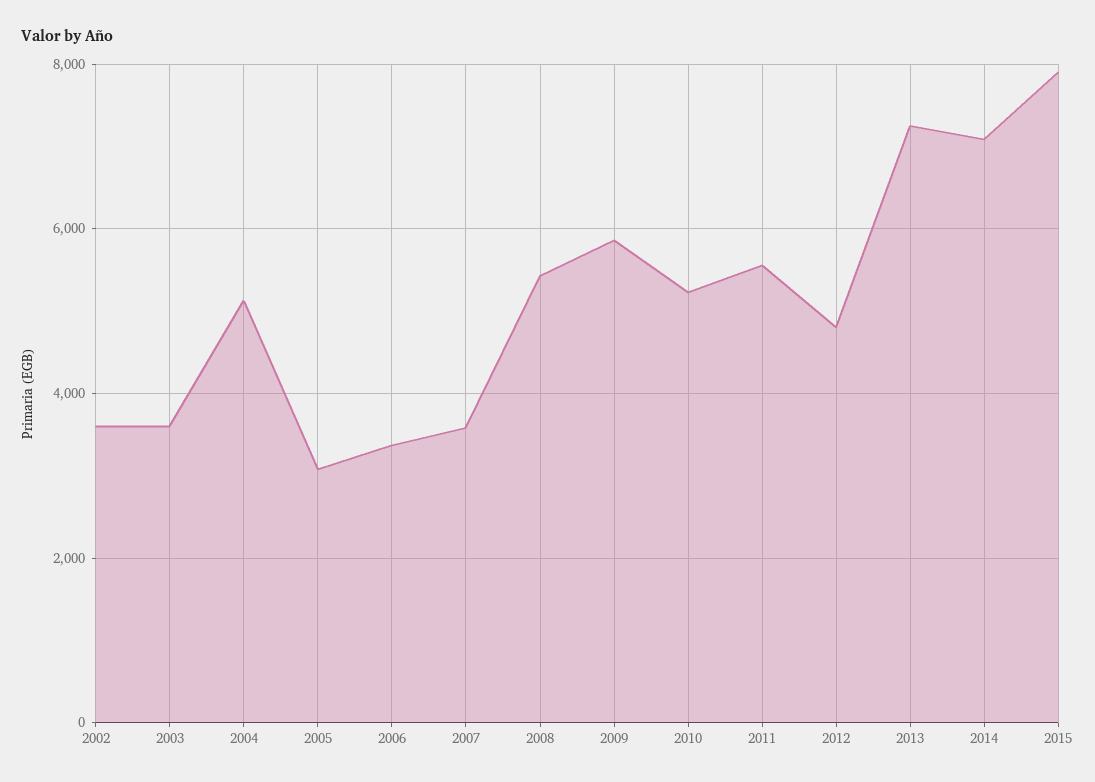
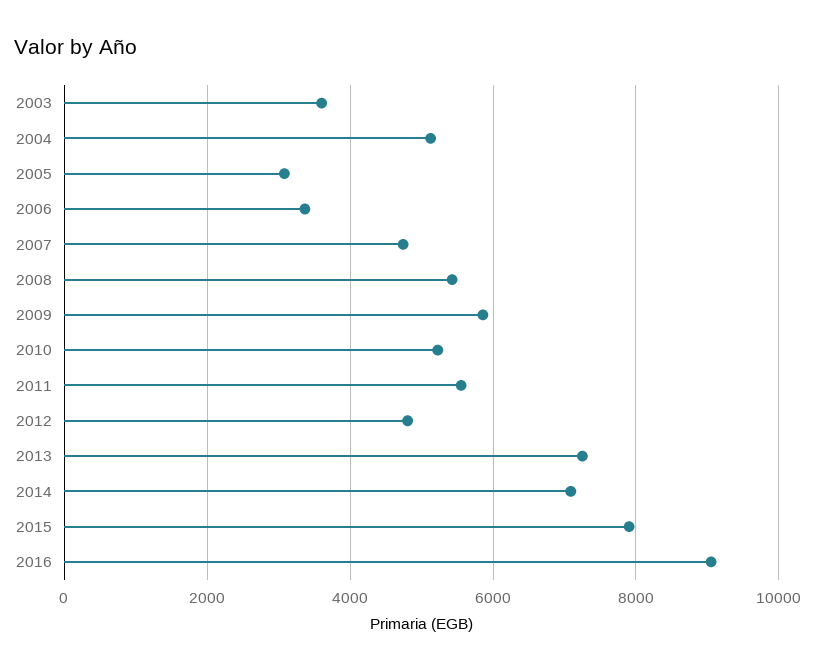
2002: 3600 -> none
2007: 3600 -> 4800
2016: none -> 9000

